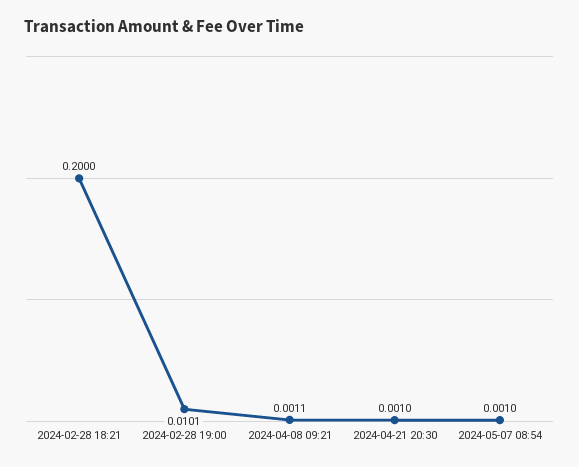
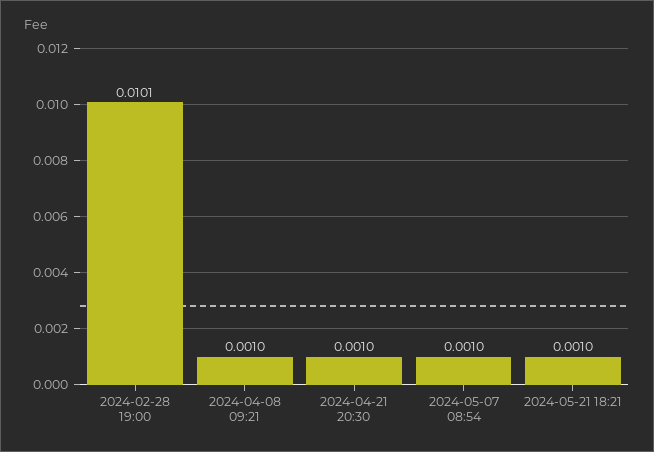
2024-02-28 18:21: 0.2 -> none
2024-04-08 09:21: 0.0011 -> 0.001
2024-05-21 18:21: none -> 0.001

